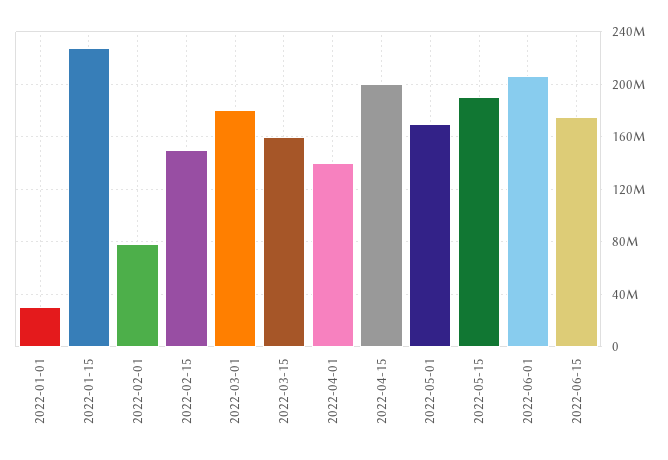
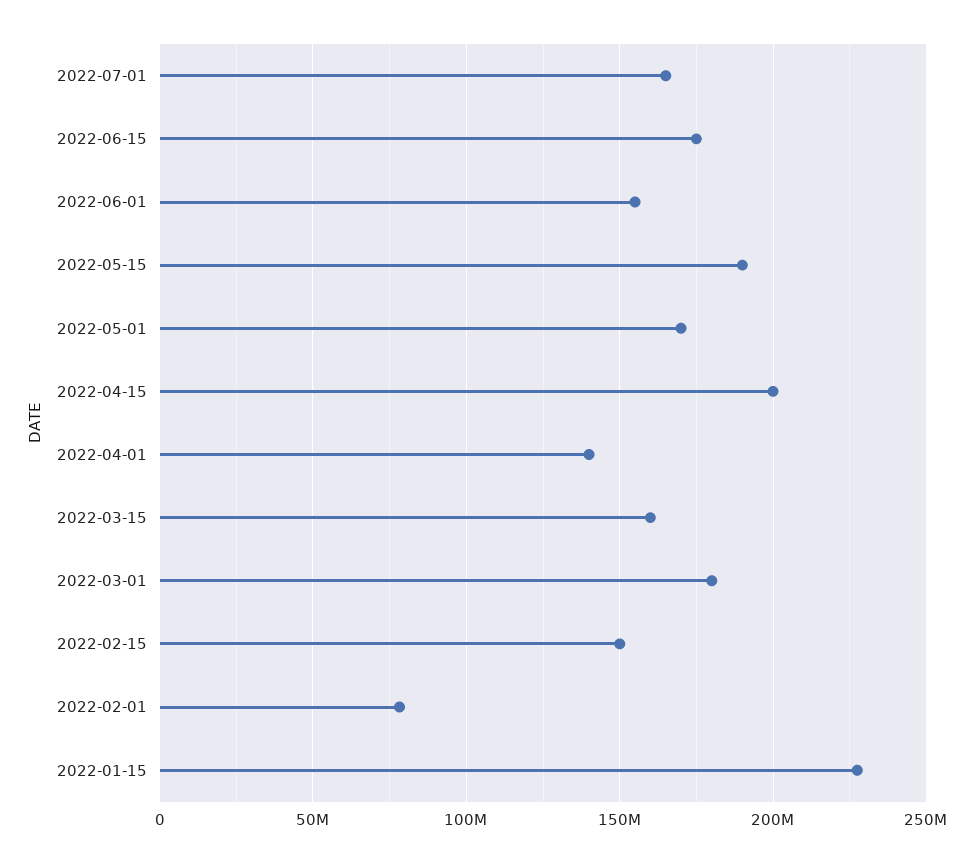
2022-01-01: 30000000 -> none
2022-06-01: 205000000 -> 155000000
2022-07-01: none -> 165000000

